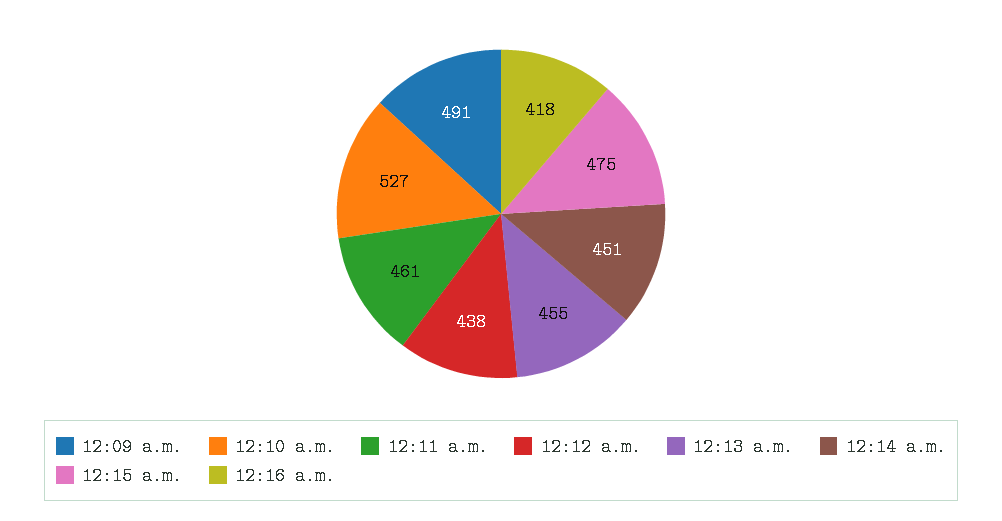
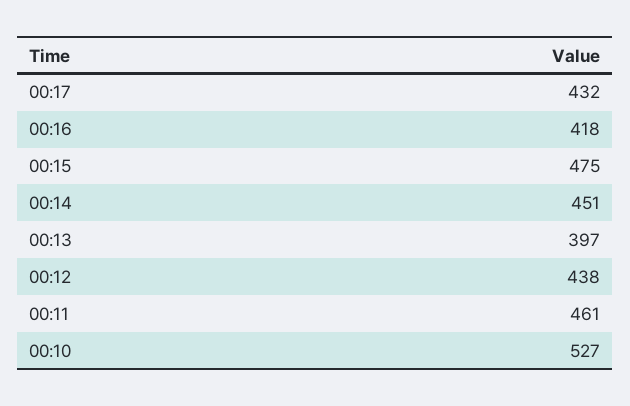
12:09 a.m.: 491 -> none
12:13 a.m.: 455 -> 397
00:17: none -> 432

